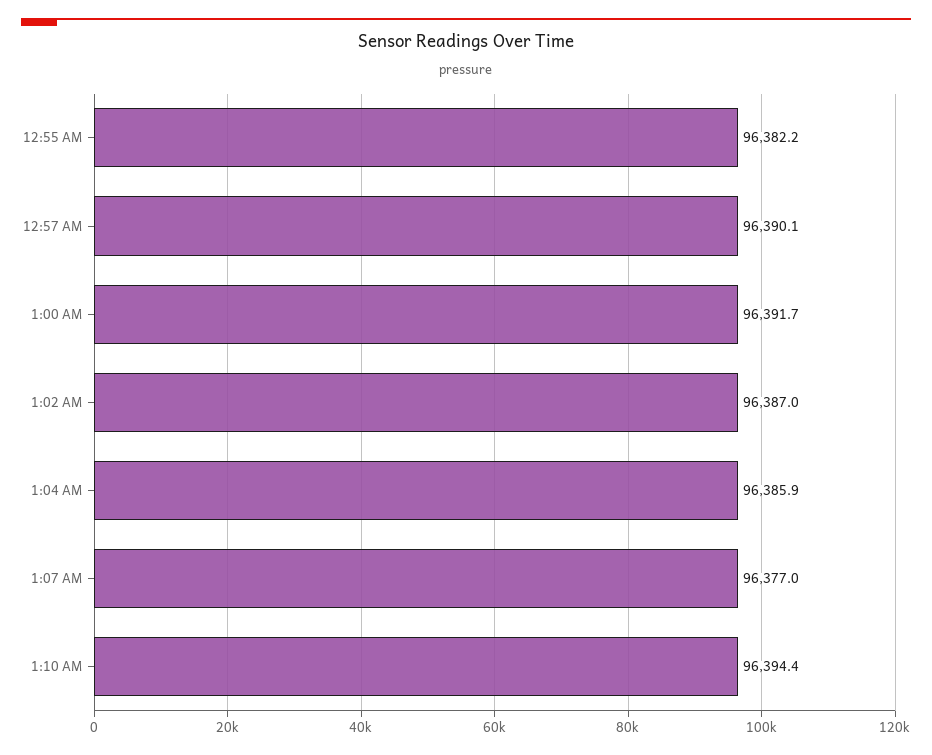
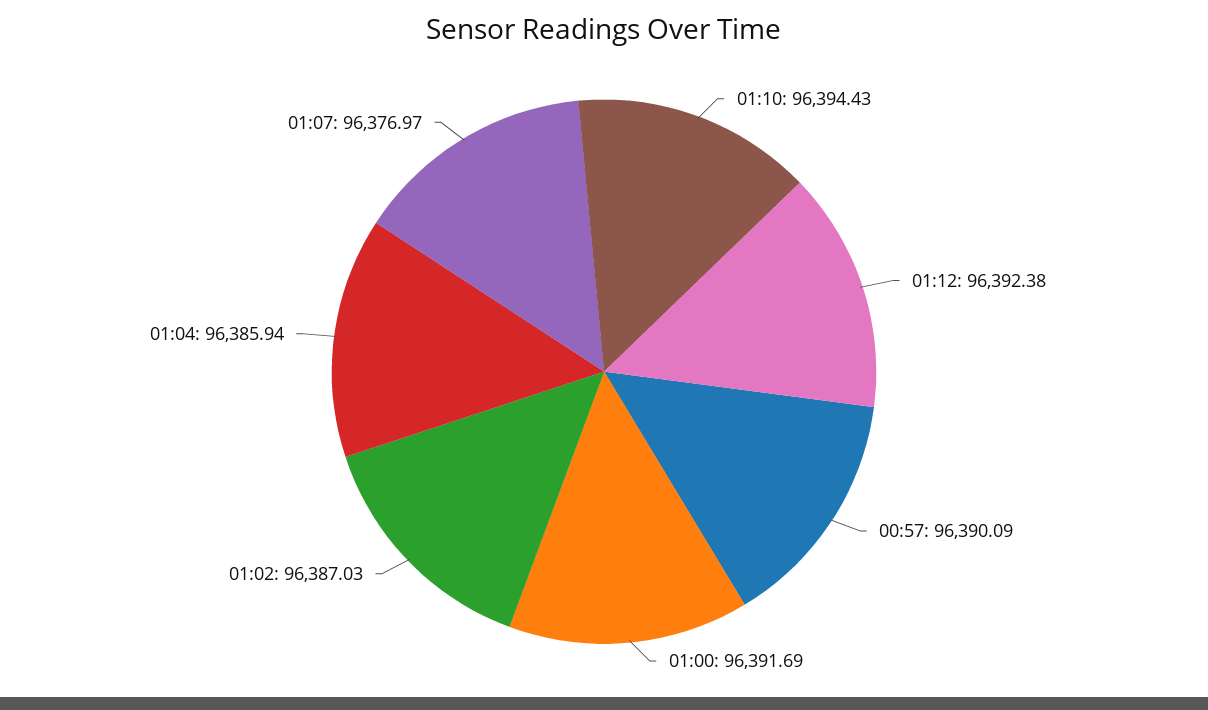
12:55 AM: 96382.2 -> none
01:12: none -> 96392.38

